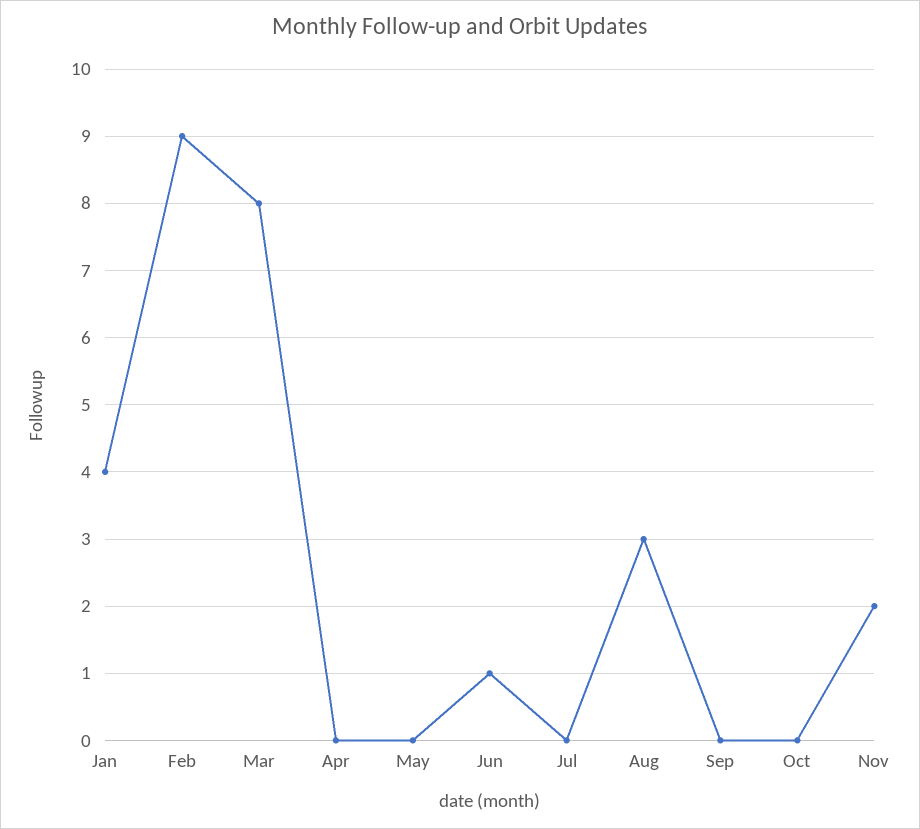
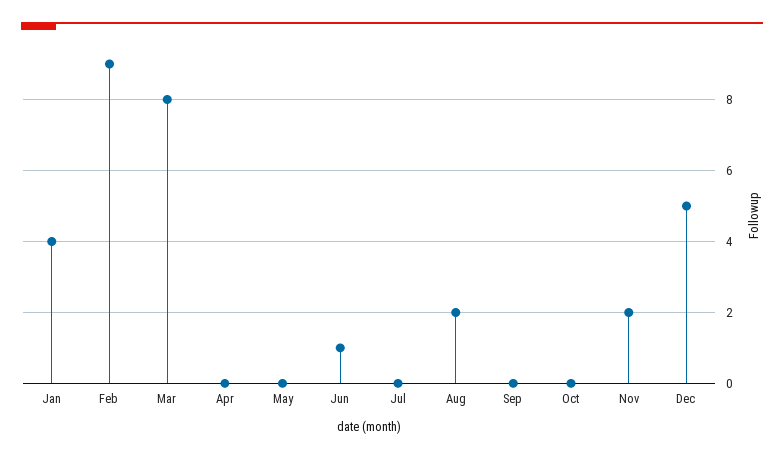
Aug: 3 -> 2
Dec: none -> 5

